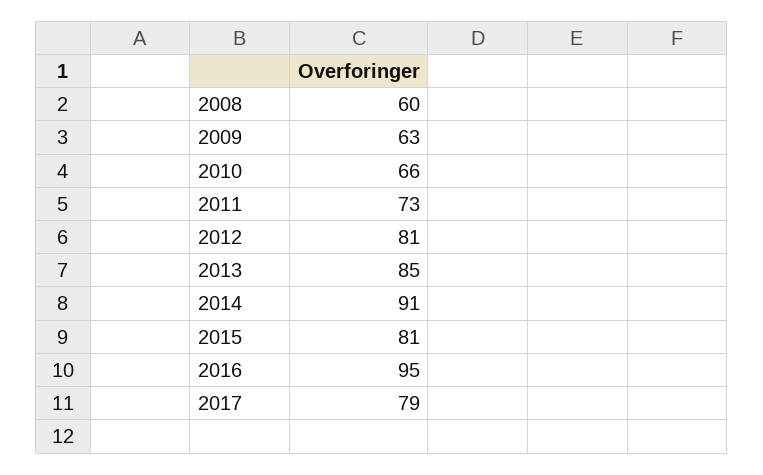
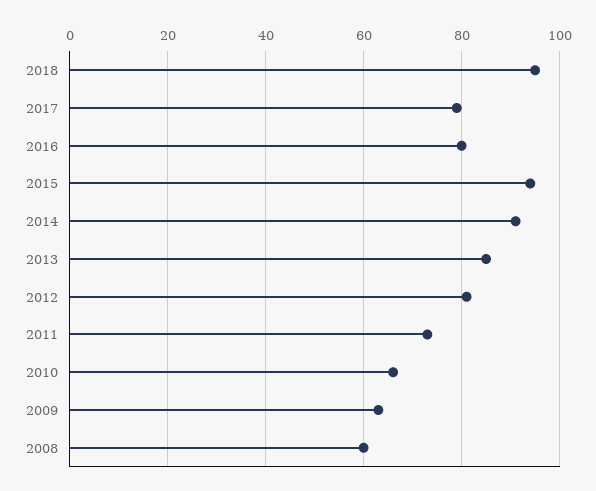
2015: 81 -> 95
2016: 95 -> 80
2018: none -> 95

